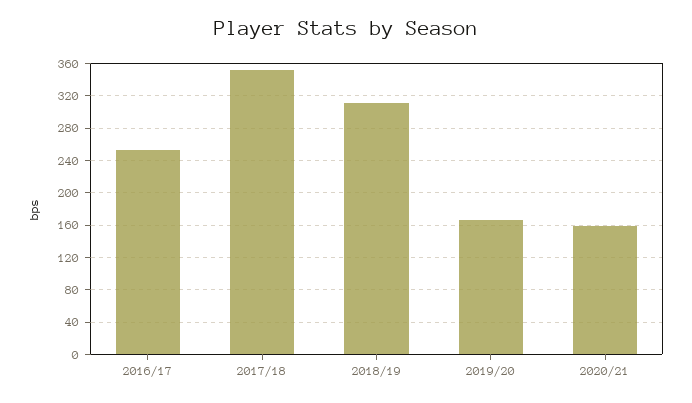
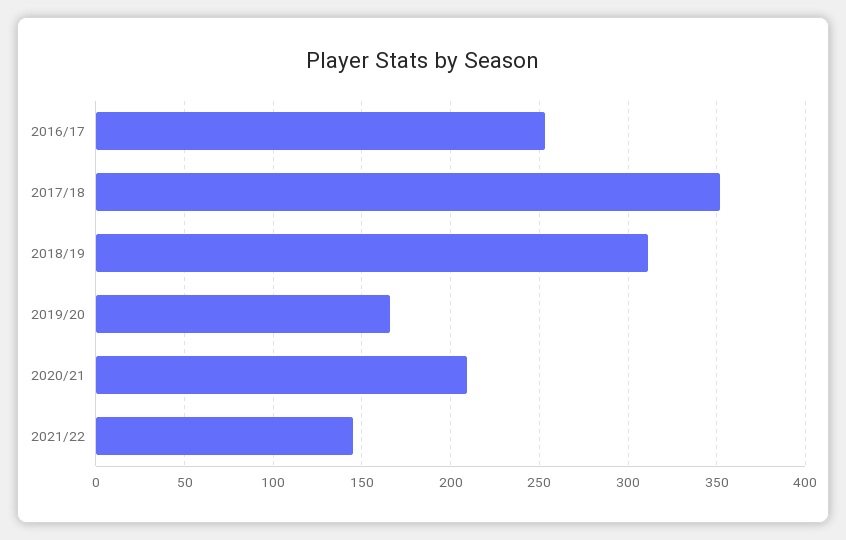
2020/21: 160 -> 210
2021/22: none -> 145

